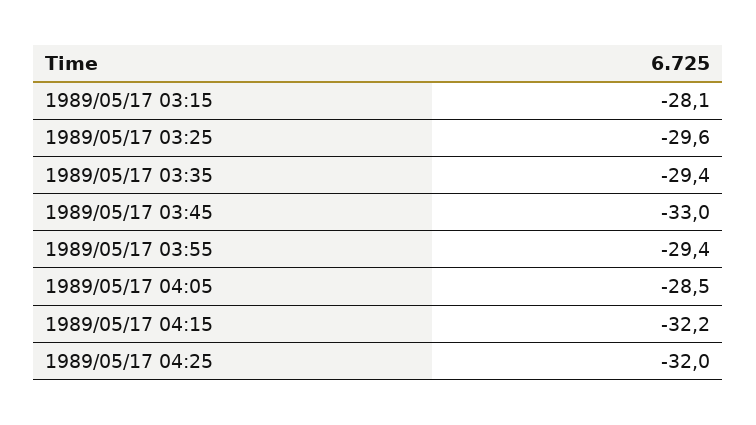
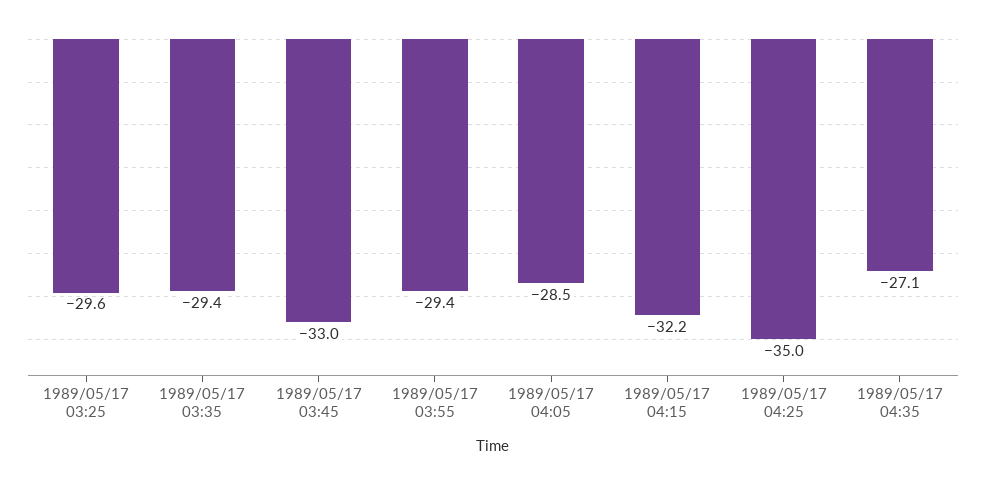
1989/05/17 03:15: -28.1 -> none
1989/05/17 04:25: -32 -> -35
1989/05/17 04:35: none -> -27.1

